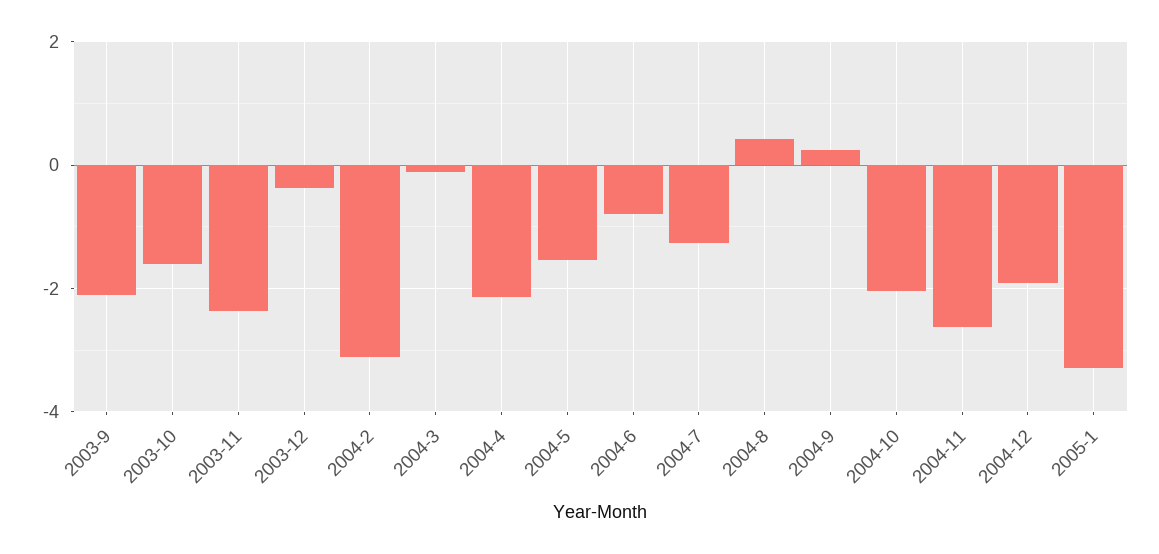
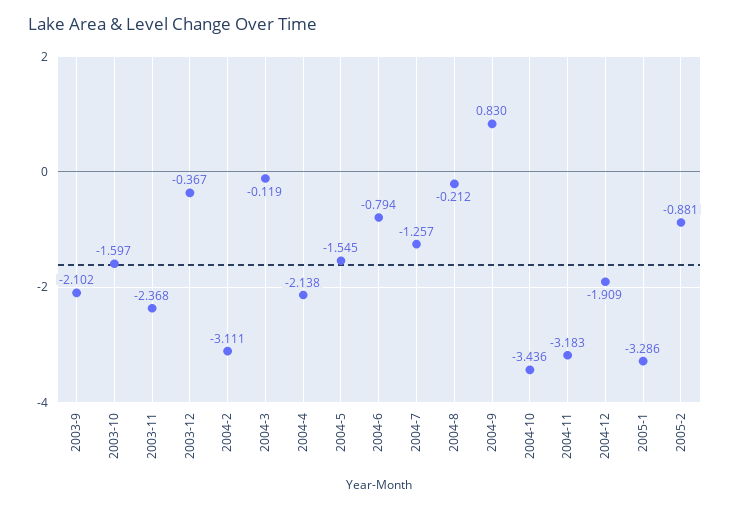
2004-8: 0.4 -> -0.212
2004-9: 0.2 -> 0.83
2004-10: -2 -> -3.436
2004-11: -2.6 -> -3.183
2005-2: none -> -0.881

